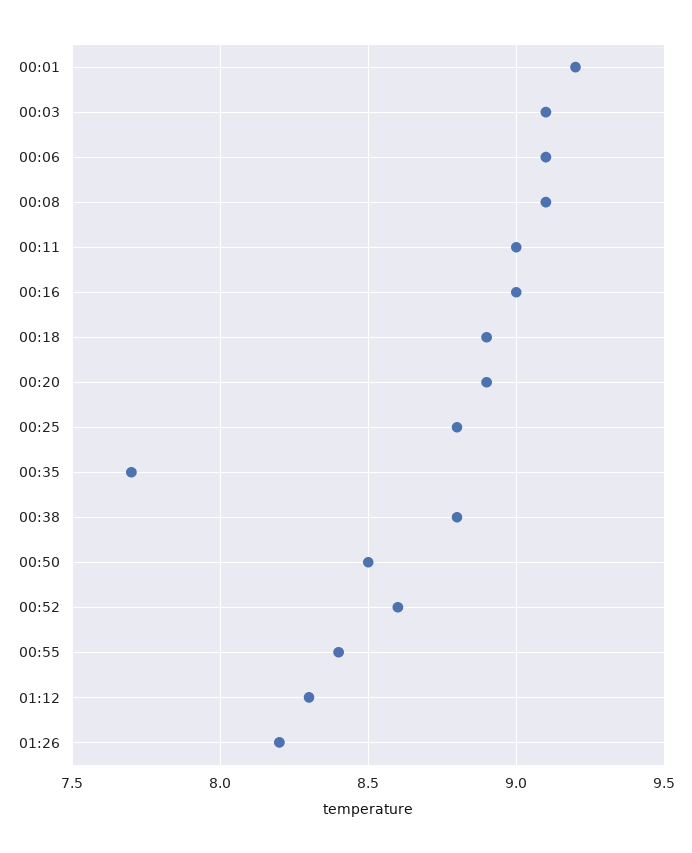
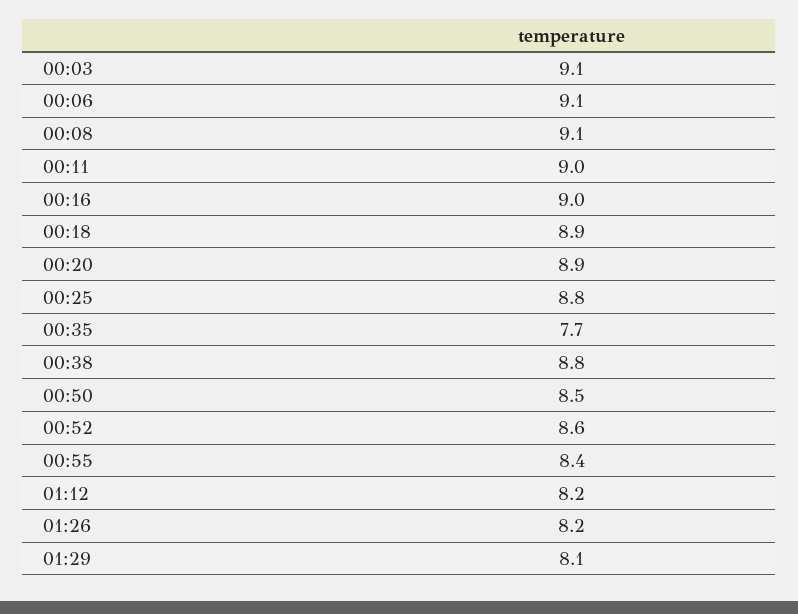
00:01: 9.2 -> none
01:12: 8.3 -> 8.2
01:29: none -> 8.1

